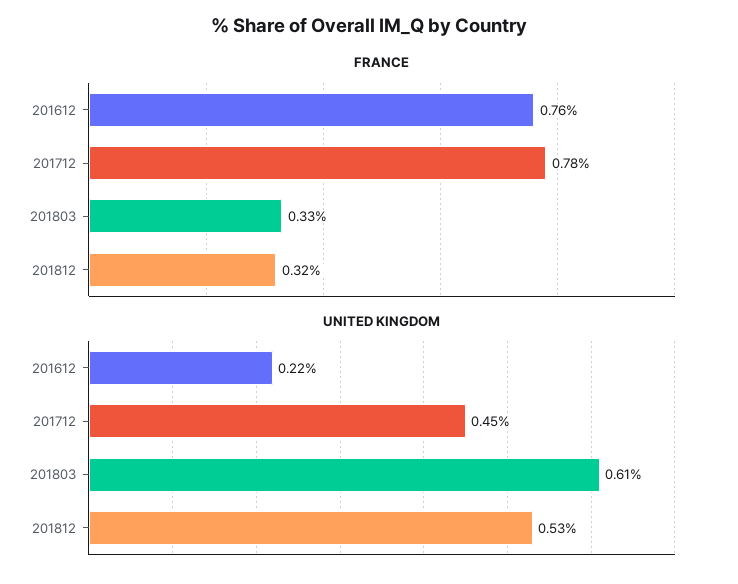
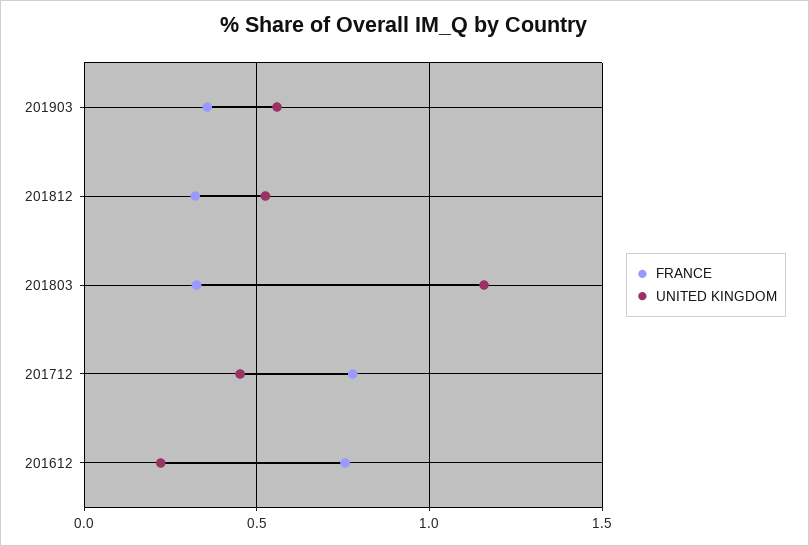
UNITED KINGDOM, 201803: 0.61 -> 1.15
FRANCE, 201903: none -> 0.35
UNITED KINGDOM, 201903: none -> 0.55

